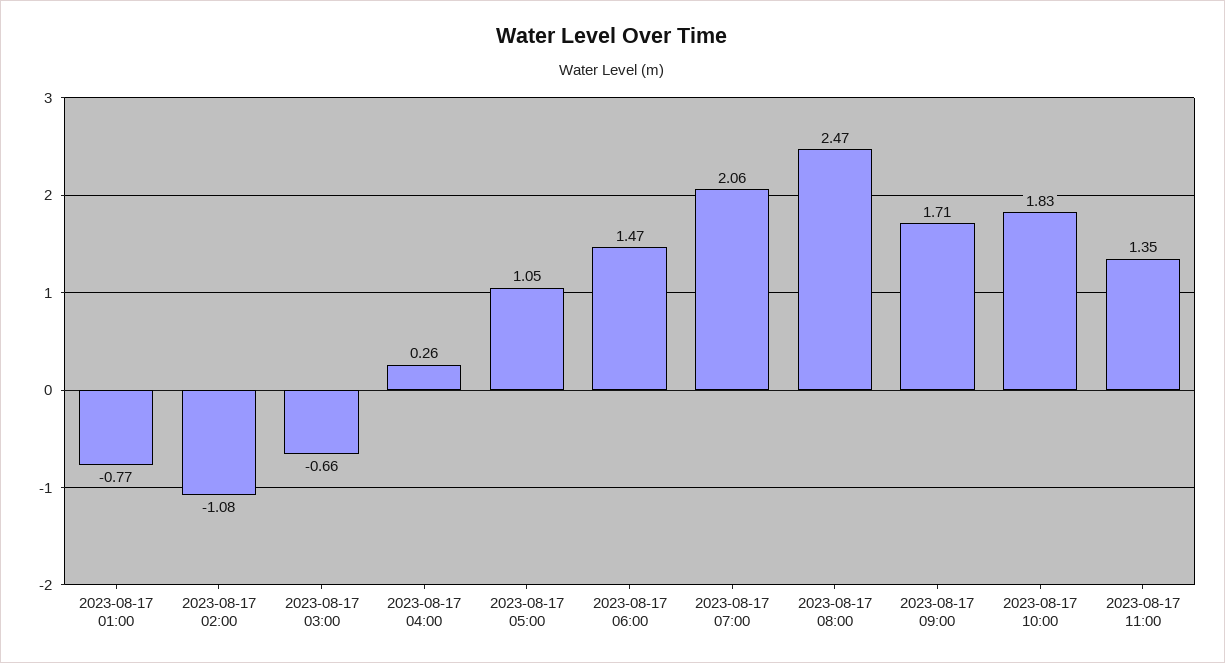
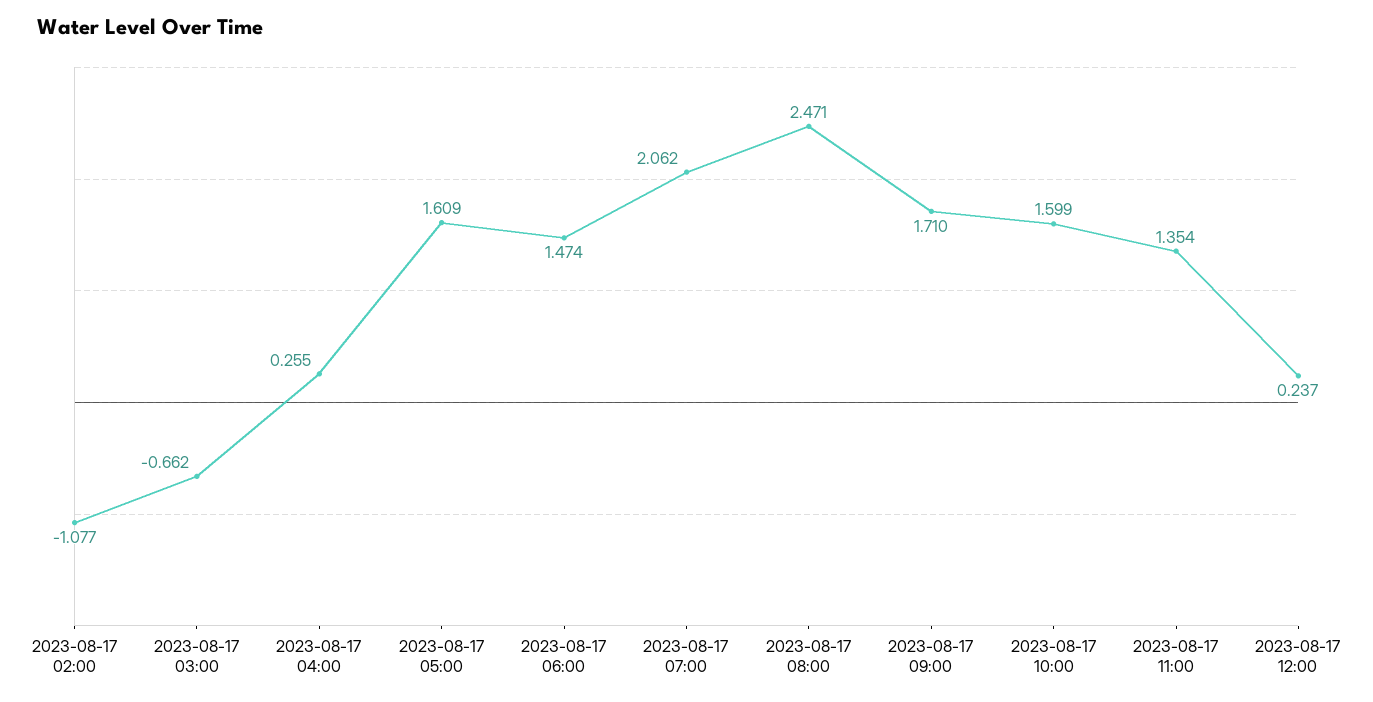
2023-08-17 01:00: -0.77 -> none
2023-08-17 05:00: 1.05 -> 1.609
2023-08-17 10:00: 1.83 -> 1.599
2023-08-17 12:00: none -> 0.237

